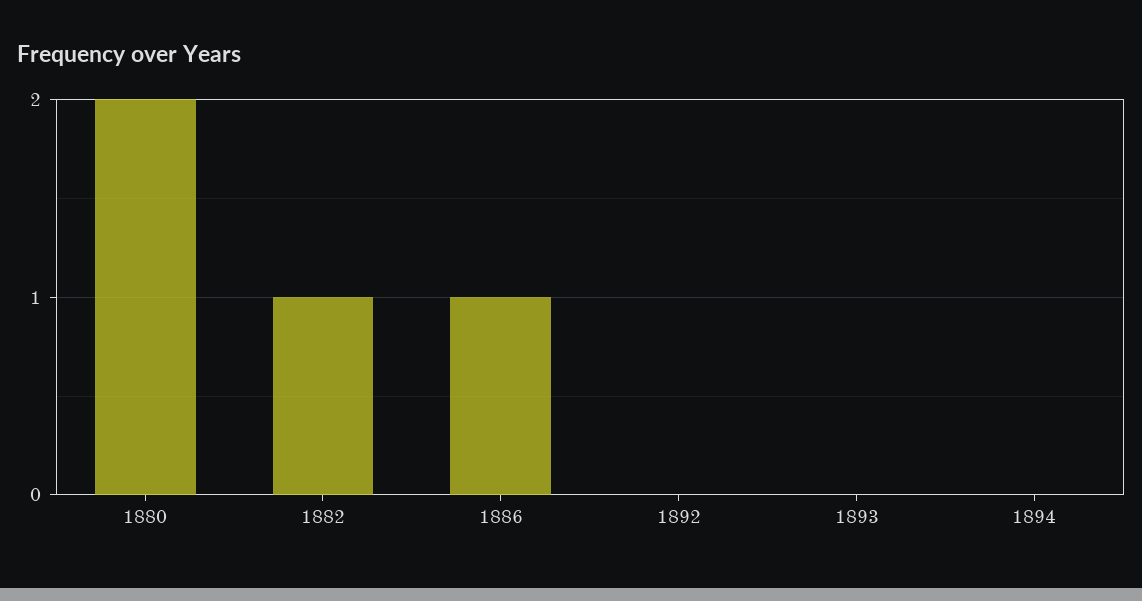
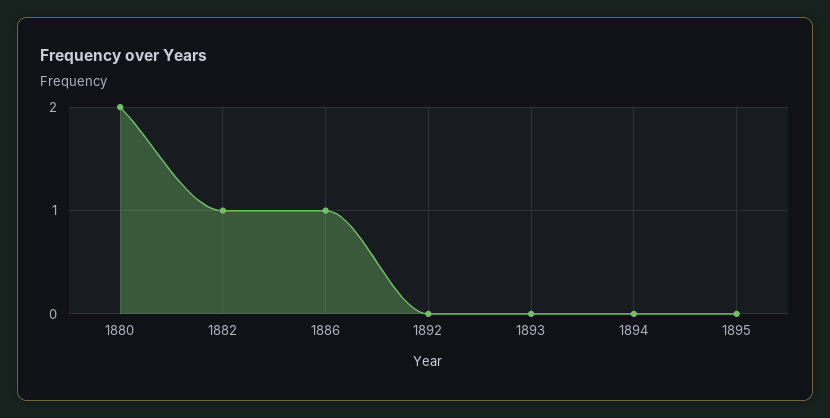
1895: none -> 0

